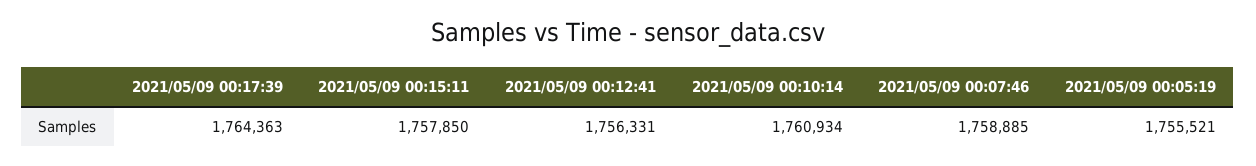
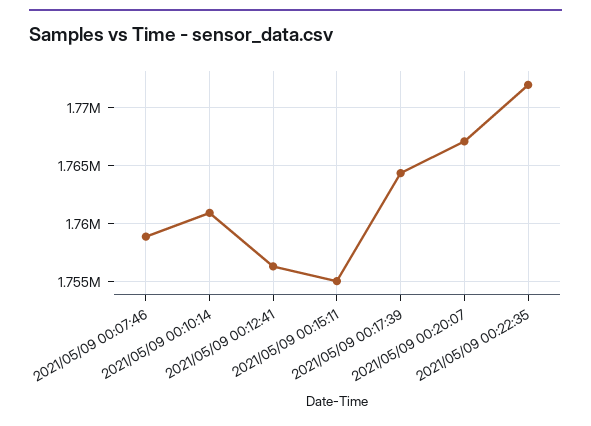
2021/05/09 00:15:11: 1757850 -> 1755000
2021/05/09 00:05:19: 1755521 -> none
2021/05/09 00:20:07: none -> 1767000
2021/05/09 00:22:35: none -> 1772000

